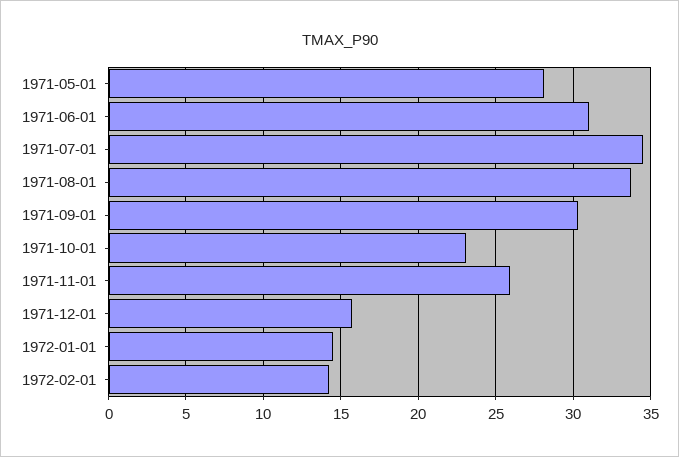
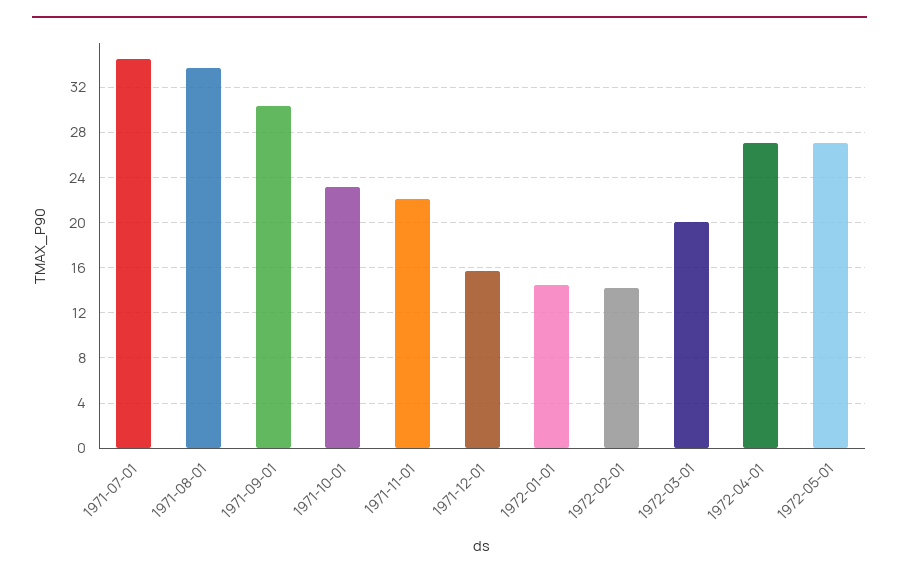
1971-05-01: 28 -> none
1971-06-01: 31 -> none
1971-11-01: 26 -> 22
1972-03-01: none -> 20
1972-04-01: none -> 27
1972-05-01: none -> 27

